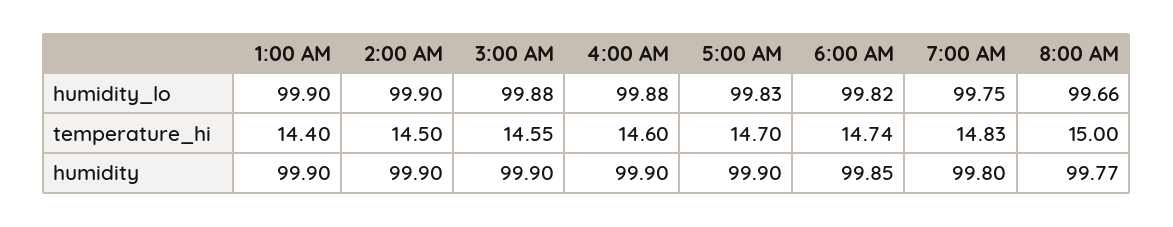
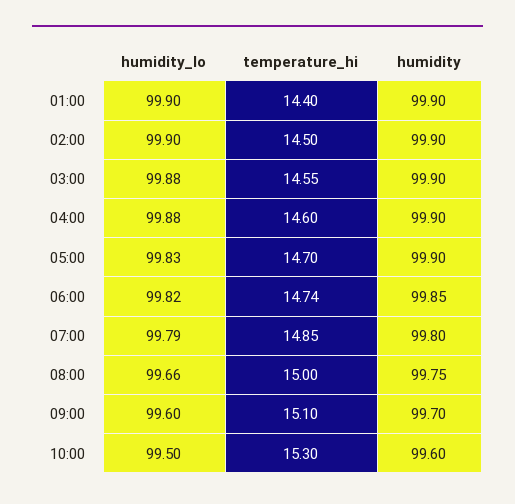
7:00 AM, humidity_lo: 99.75 -> 99.79
7:00 AM, temperature_hi: 14.83 -> 14.85
8:00 AM, humidity: 99.77 -> 99.75
09:00, humidity_lo: none -> 99.6
09:00, temperature_hi: none -> 15.1
09:00, humidity: none -> 99.7
10:00, humidity_lo: none -> 99.5
10:00, temperature_hi: none -> 15.3
10:00, humidity: none -> 99.6

